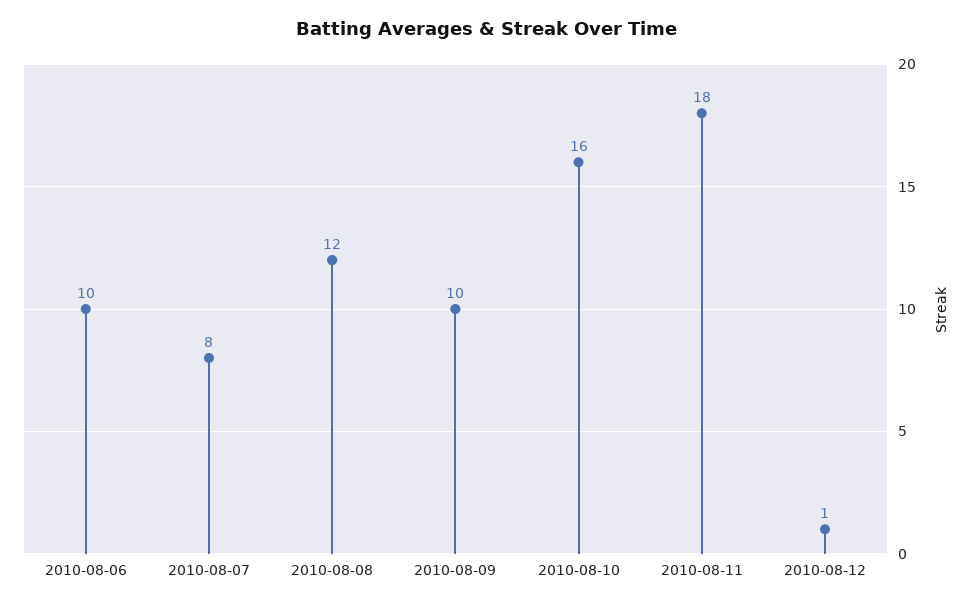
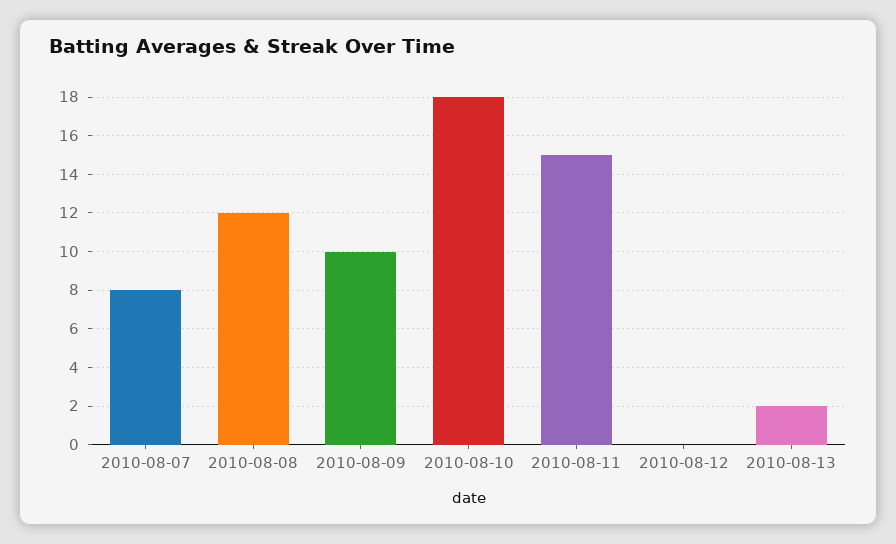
2010-08-06: 10 -> none
2010-08-10: 16 -> 18
2010-08-11: 18 -> 15
2010-08-12: 1 -> 0
2010-08-13: none -> 2

